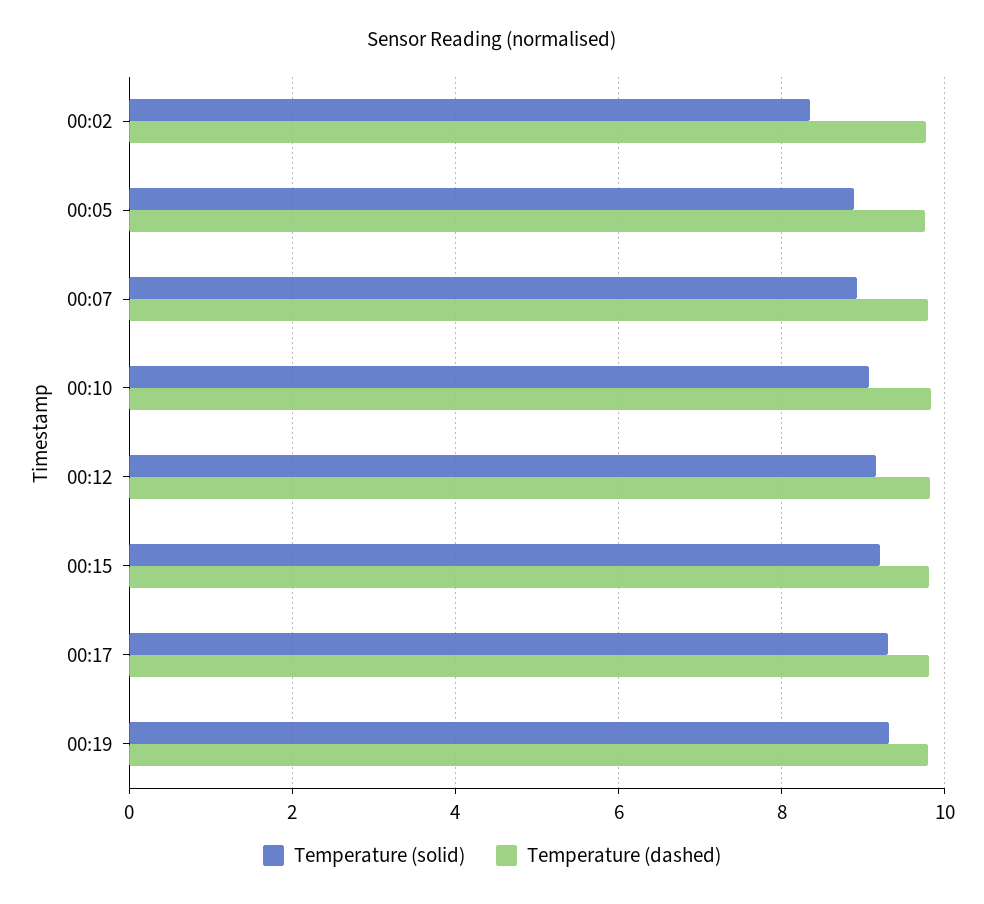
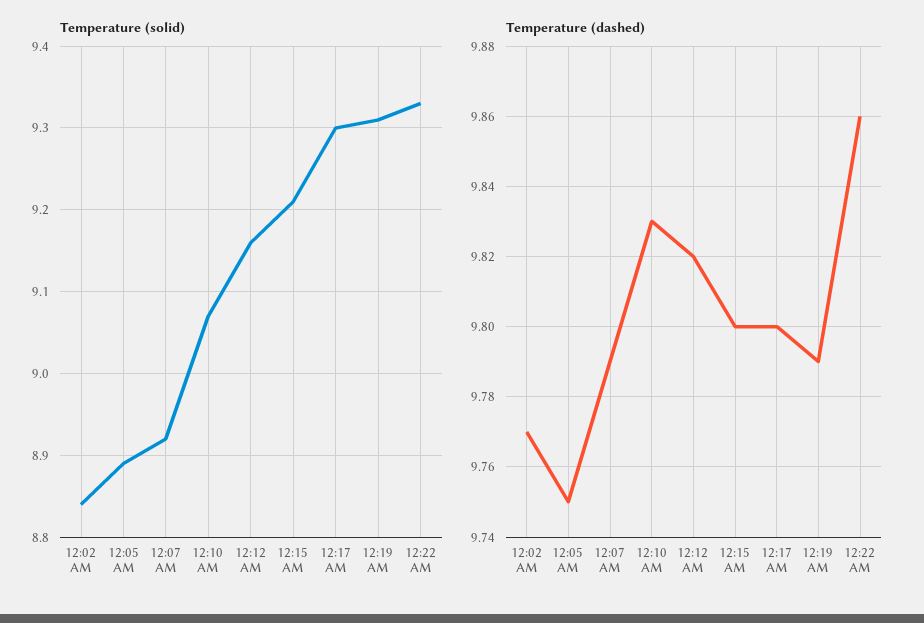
Temperature (solid), 00:02: 8.4 -> 8.84
Temperature (solid), 12:22 AM: none -> 9.33
Temperature (dashed), 12:22 AM: none -> 9.86

